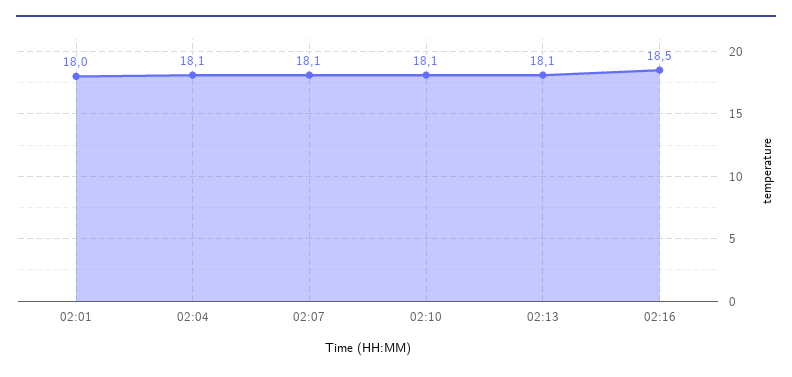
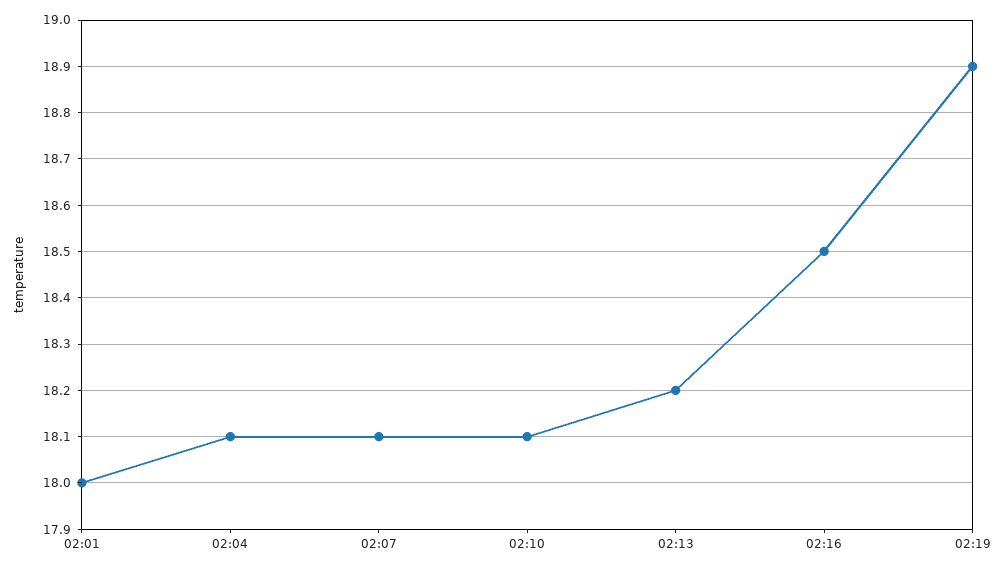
02:13: 18.1 -> 18.2
02:19: none -> 18.9

